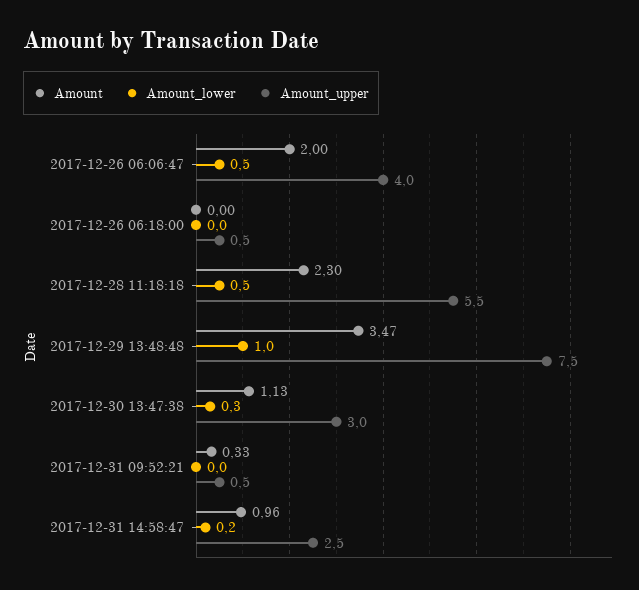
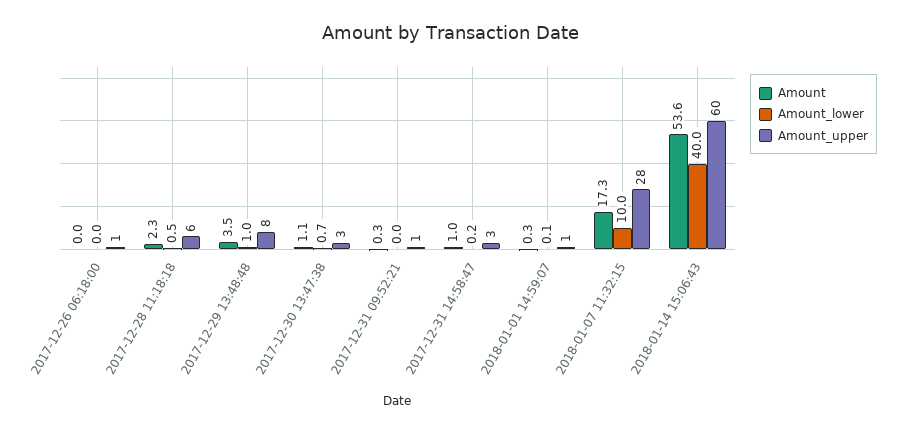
Amount, 2017-12-26 06:06:47: 2 -> none
Amount_lower, 2017-12-26 06:06:47: 0.5 -> none
Amount_upper, 2017-12-26 06:06:47: 4 -> none
Amount_lower, 2017-12-30 13:47:38: 0.3 -> 0.7
Amount, 2018-01-01 14:59:07: none -> 0.3
Amount_lower, 2018-01-01 14:59:07: none -> 0.1
Amount_upper, 2018-01-01 14:59:07: none -> 1
Amount, 2018-01-07 11:32:15: none -> 17.3
Amount_lower, 2018-01-07 11:32:15: none -> 10
Amount_upper, 2018-01-07 11:32:15: none -> 28
Amount, 2018-01-14 15:06:43: none -> 53.6
Amount_lower, 2018-01-14 15:06:43: none -> 40
Amount_upper, 2018-01-14 15:06:43: none -> 60

